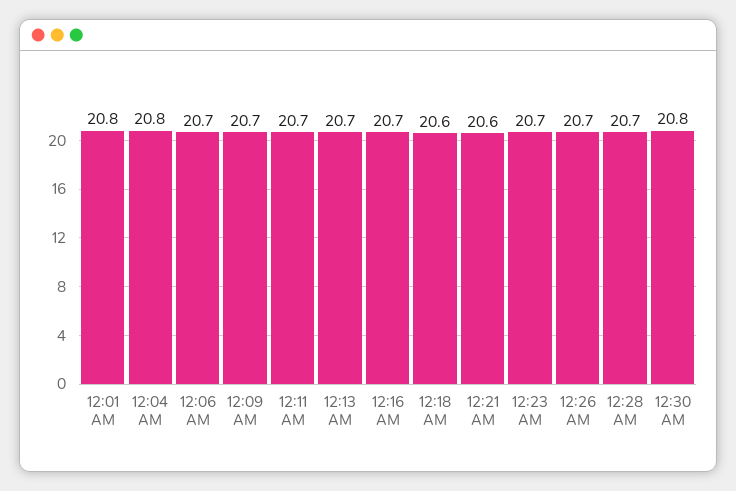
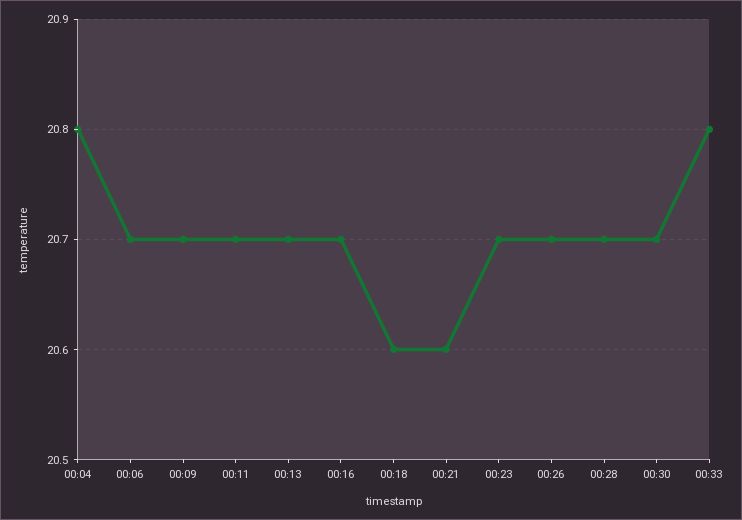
12:01 AM: 20.8 -> none
12:30 AM: 20.8 -> 20.7
00:33: none -> 20.8

